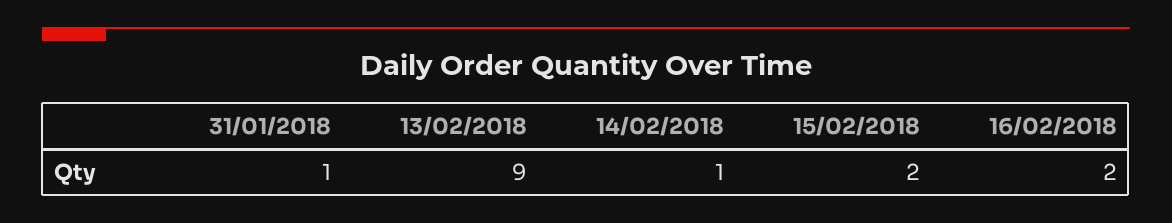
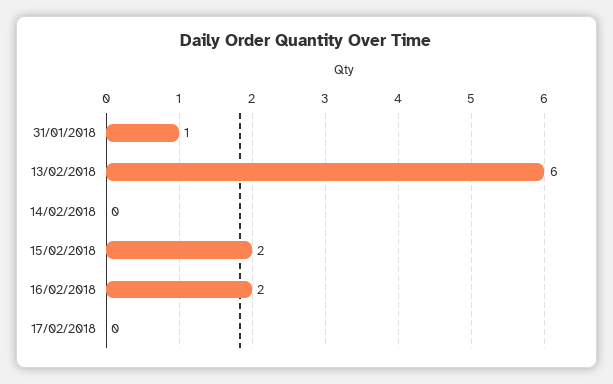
13/02/2018: 9 -> 6
14/02/2018: 1 -> 0
17/02/2018: none -> 0

